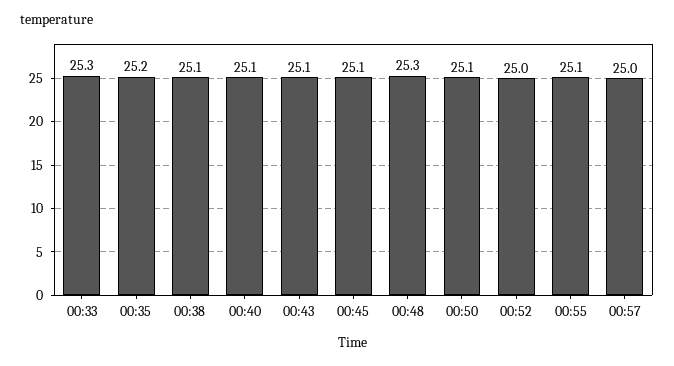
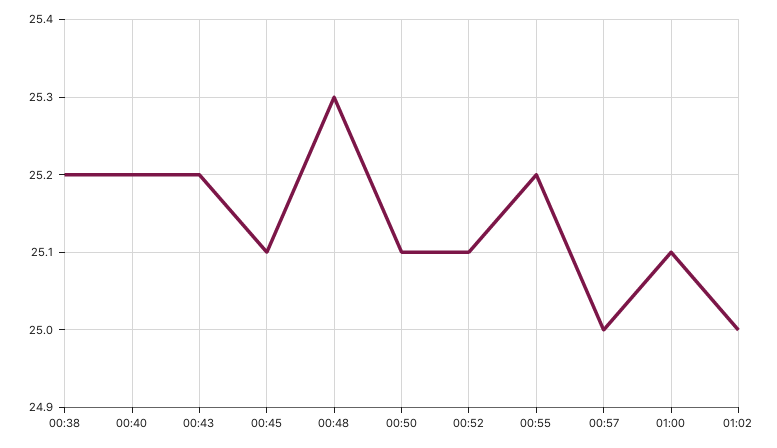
00:33: 25.3 -> none
00:35: 25.2 -> none
00:38: 25.1 -> 25.2
00:40: 25.1 -> 25.2
00:43: 25.1 -> 25.2
00:52: 25 -> 25.1
00:55: 25.1 -> 25.2
01:00: none -> 25.1
01:02: none -> 25

